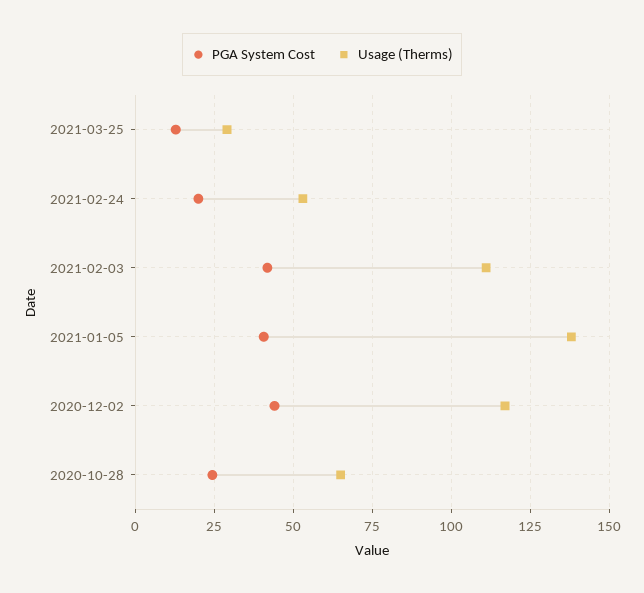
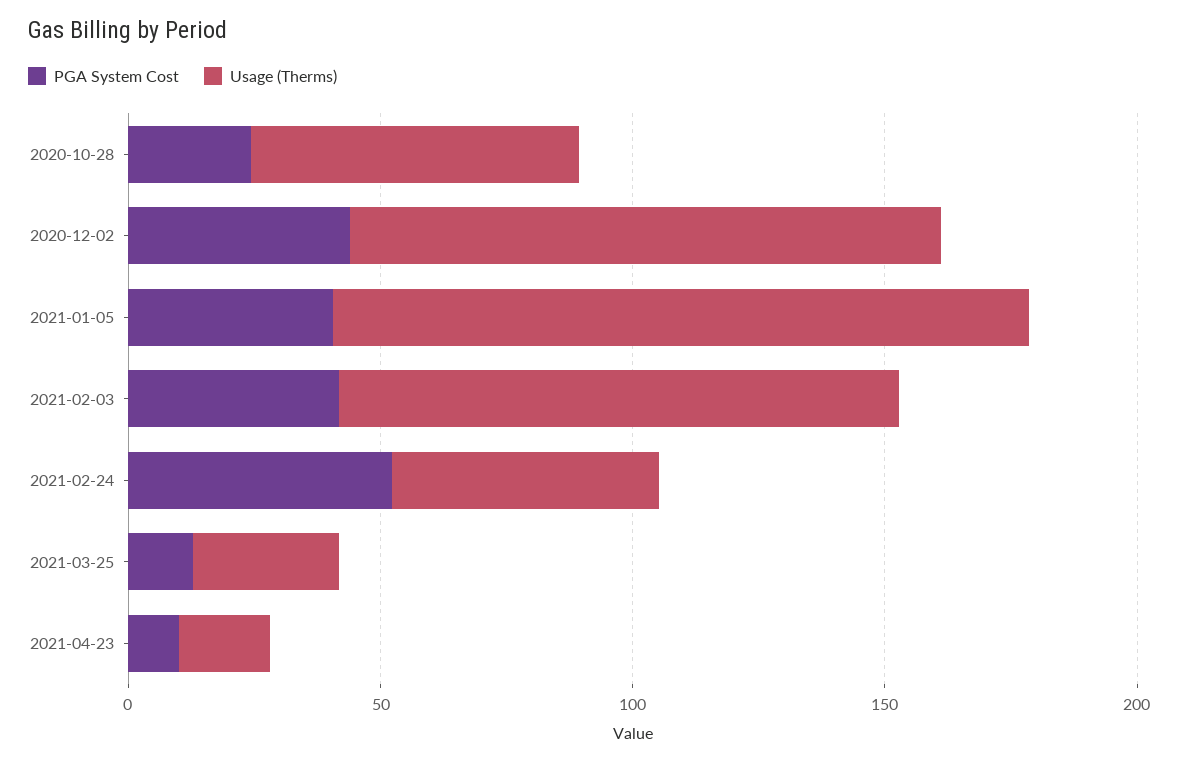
PGA System Cost, 2021-02-24: 20 -> 50
PGA System Cost, 2021-04-23: none -> 10
Usage (Therms), 2021-04-23: none -> 20

